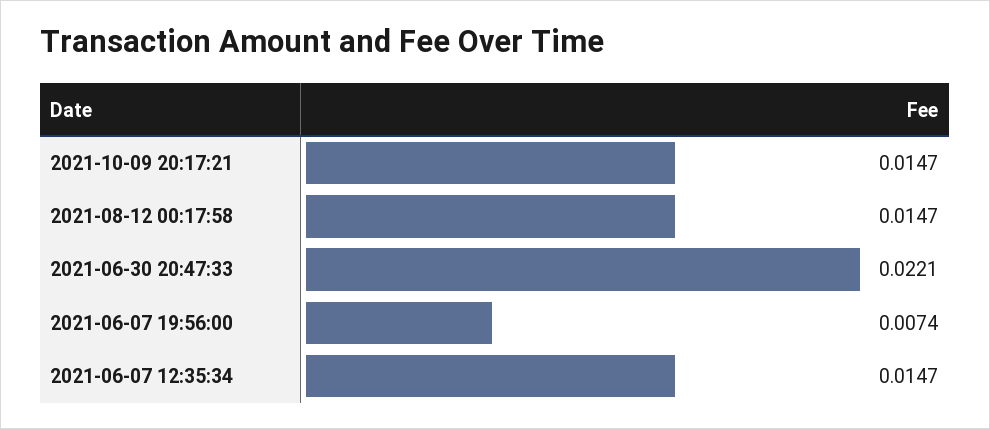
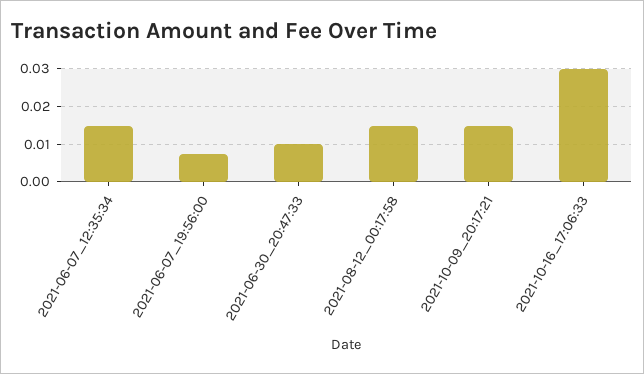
2021-06-30 20:47:33: 0.0221 -> 0.01
2021-10-16_17:06:33: none -> 0.03

